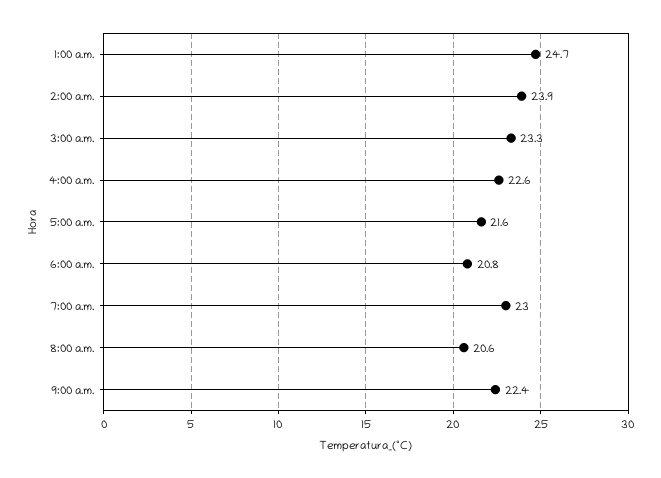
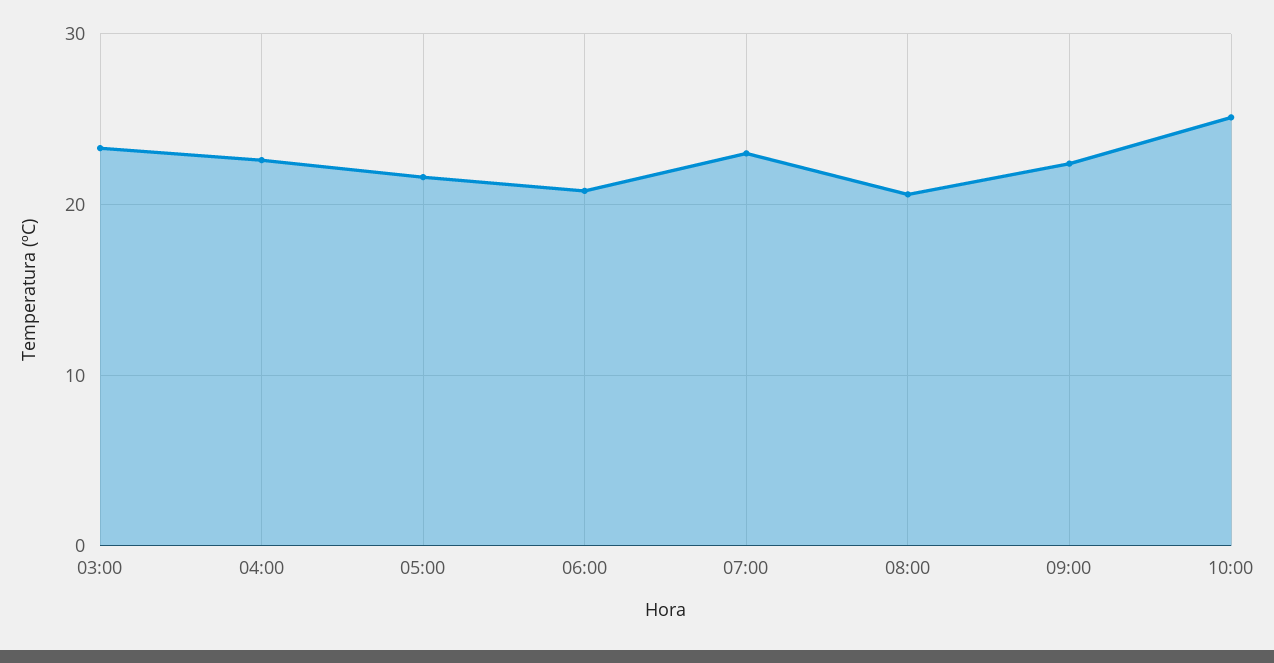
1:00 a.m.: 24.7 -> none
2:00 a.m.: 23.9 -> none
10:00: none -> 25

